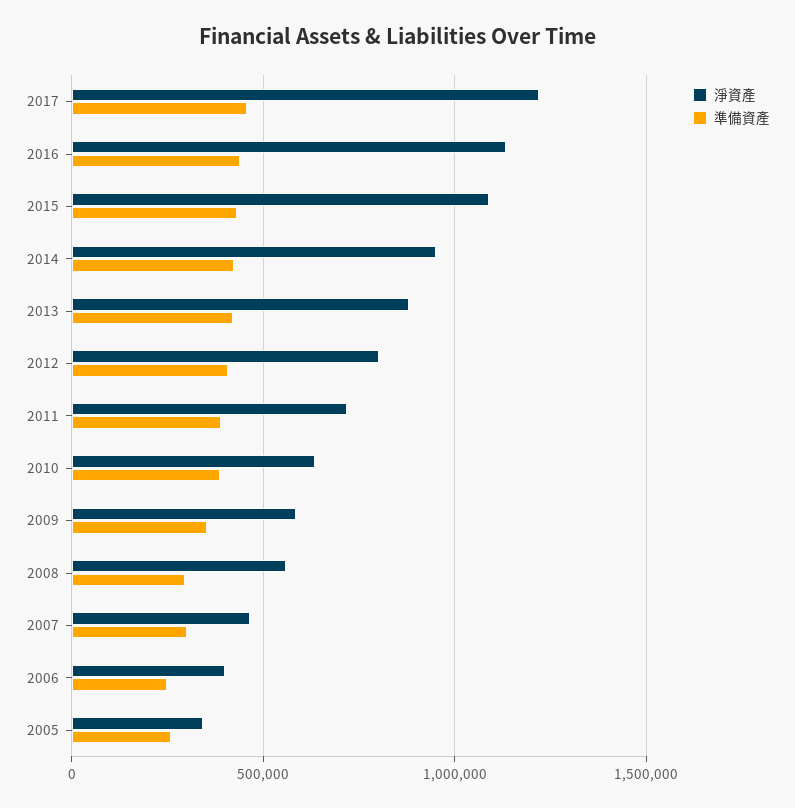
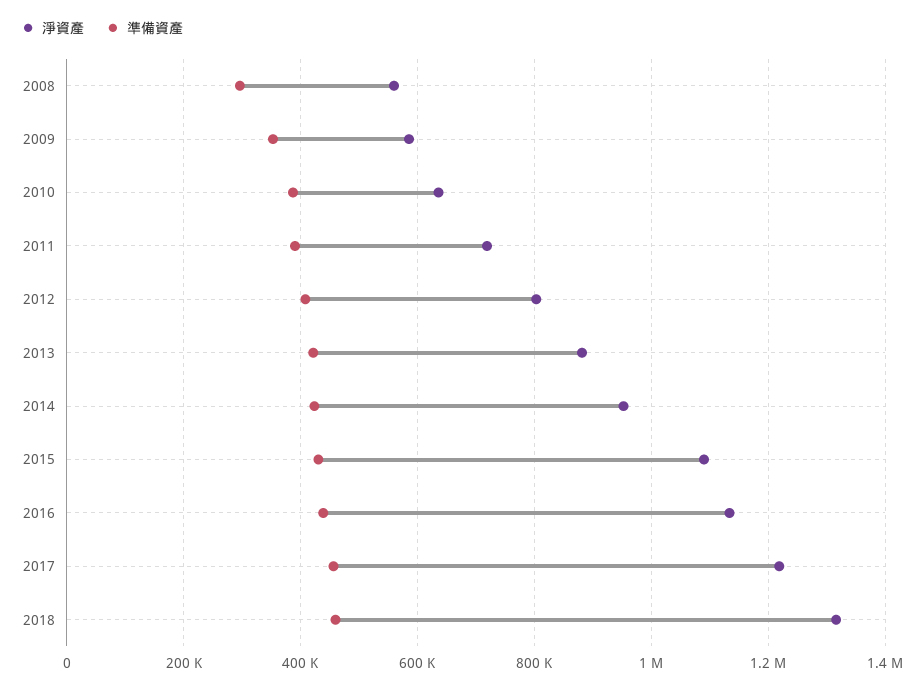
淨資產, 2007: 450000 -> none
準備資產, 2007: 300000 -> none
淨資產, 2006: 400000 -> none
準備資產, 2006: 250000 -> none
淨資產, 2005: 350000 -> none
準備資產, 2005: 250000 -> none
淨資產, 2018: none -> 1320000
準備資產, 2018: none -> 460000

